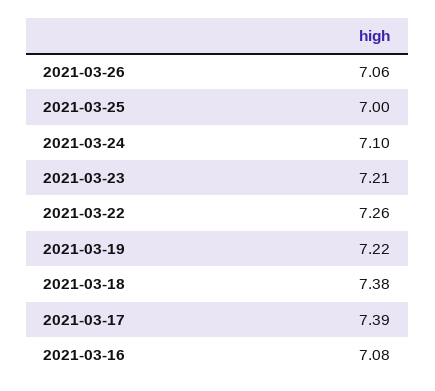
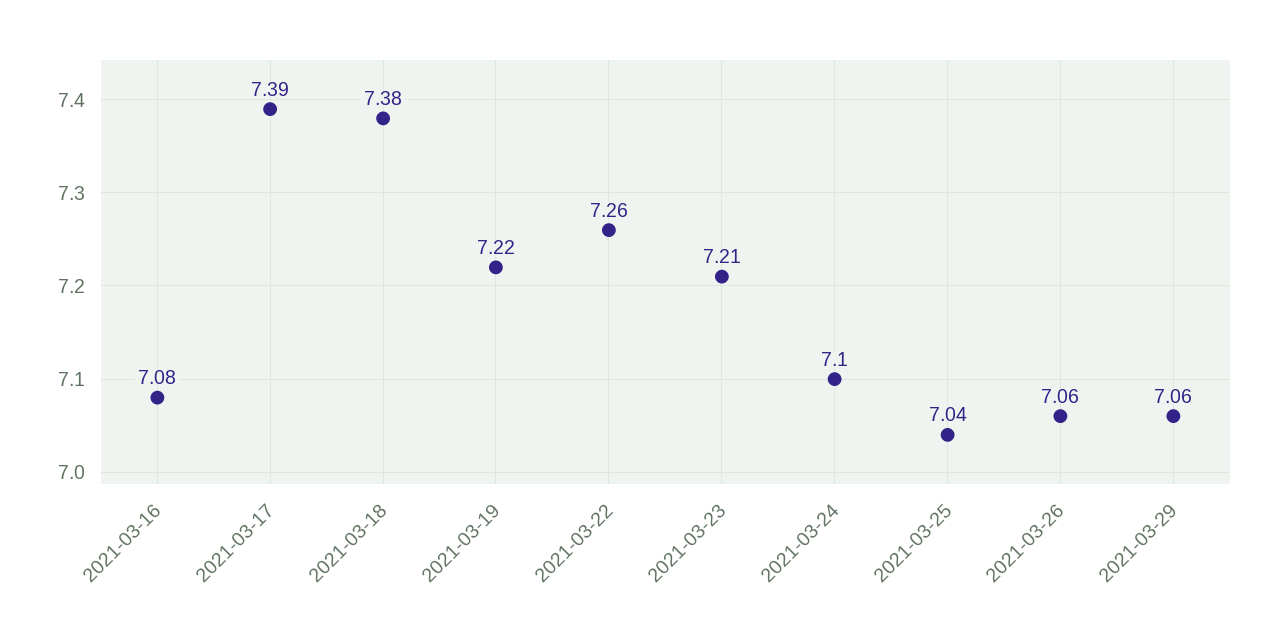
2021-03-25: 7 -> 7.04
2021-03-29: none -> 7.06

